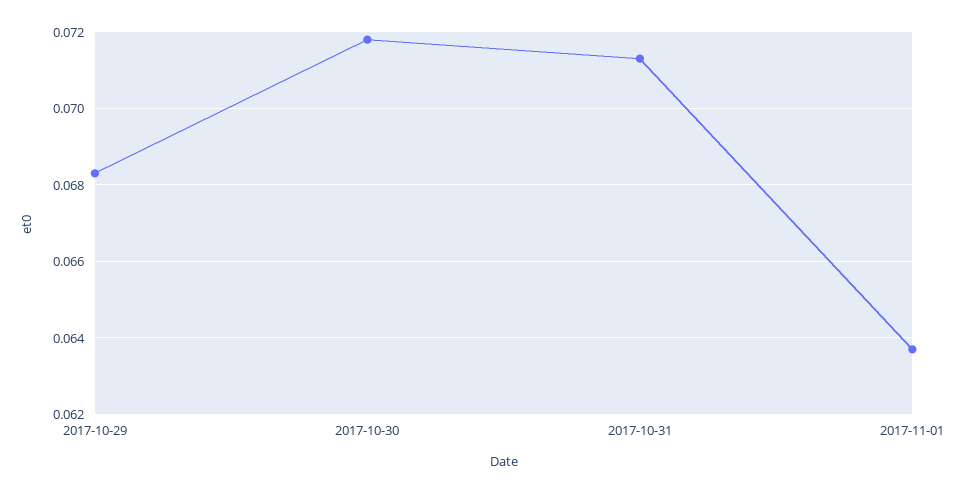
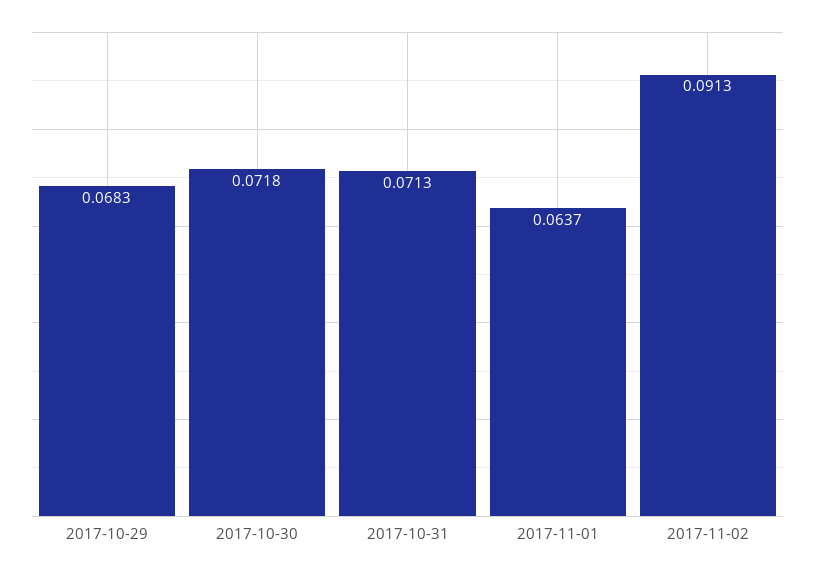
2017-11-02: none -> 0.0913

